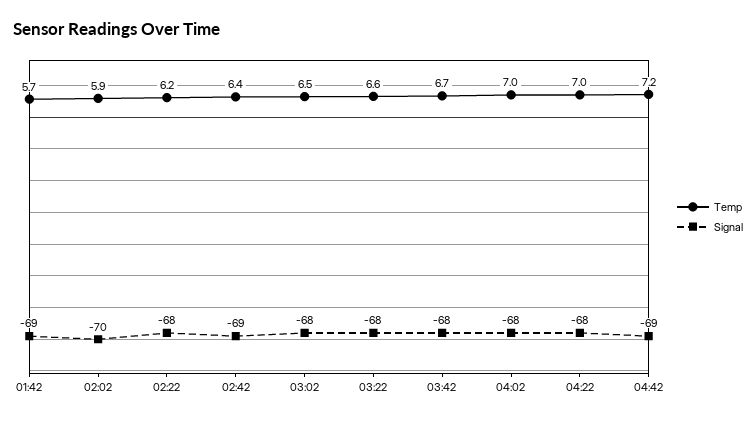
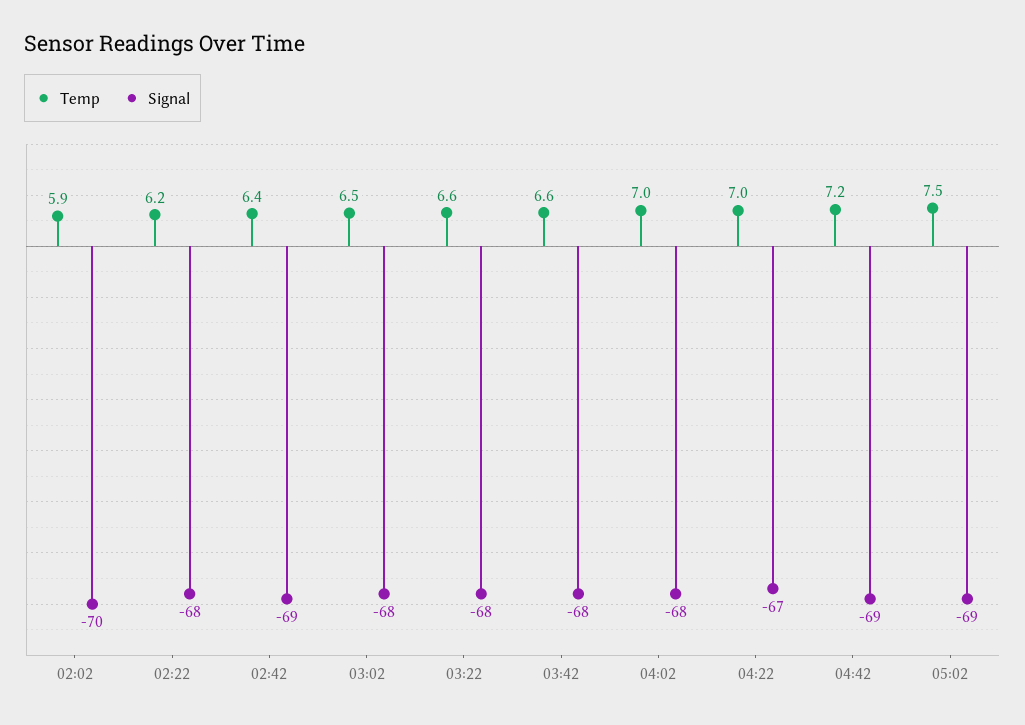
Temp, 01:42: 5.7 -> none
Signal, 01:42: -69 -> none
Temp, 03:42: 6.7 -> 6.6
Signal, 04:22: -68 -> -67
Temp, 05:02: none -> 7.5
Signal, 05:02: none -> -69

